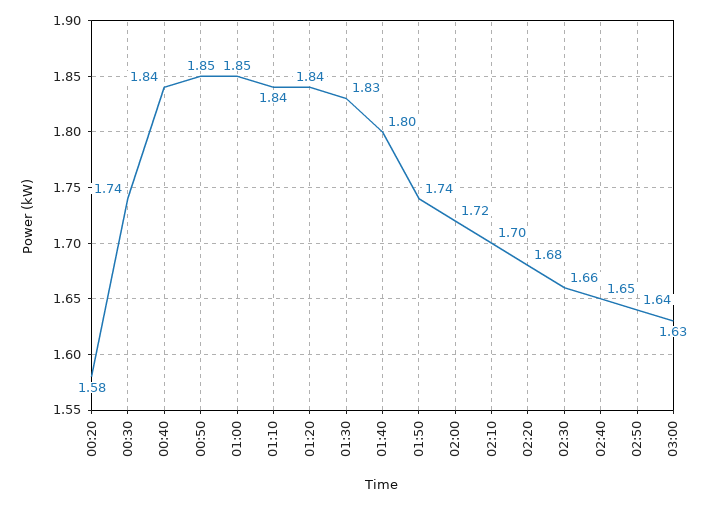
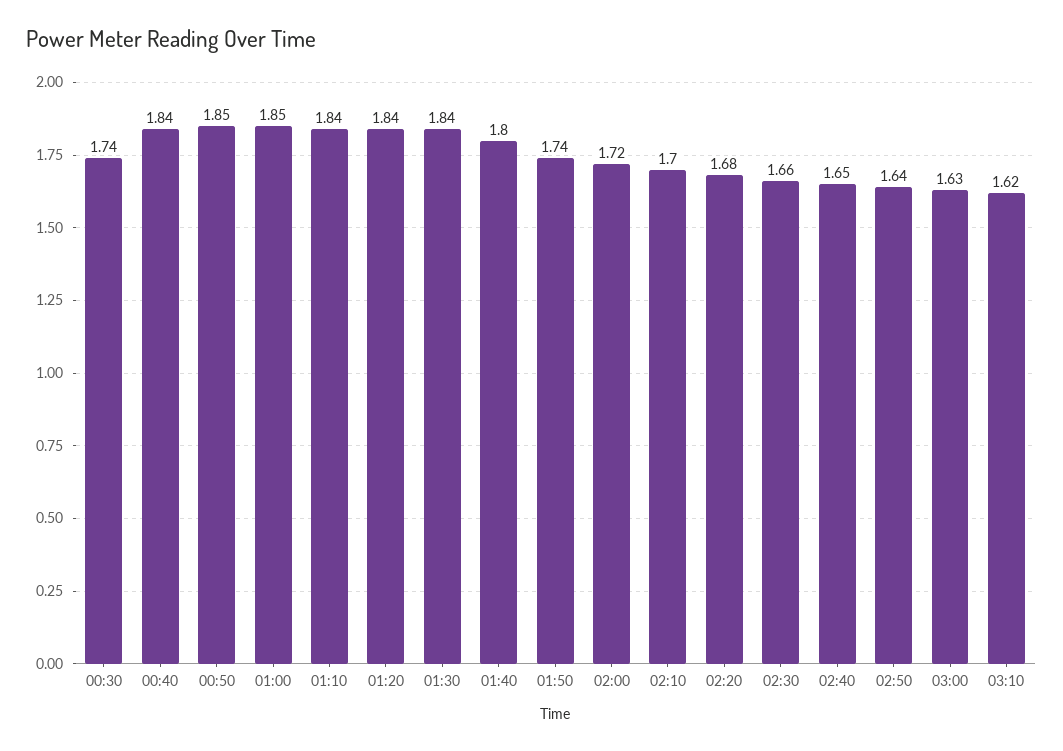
00:20: 1.58 -> none
01:30: 1.83 -> 1.84
03:10: none -> 1.62

